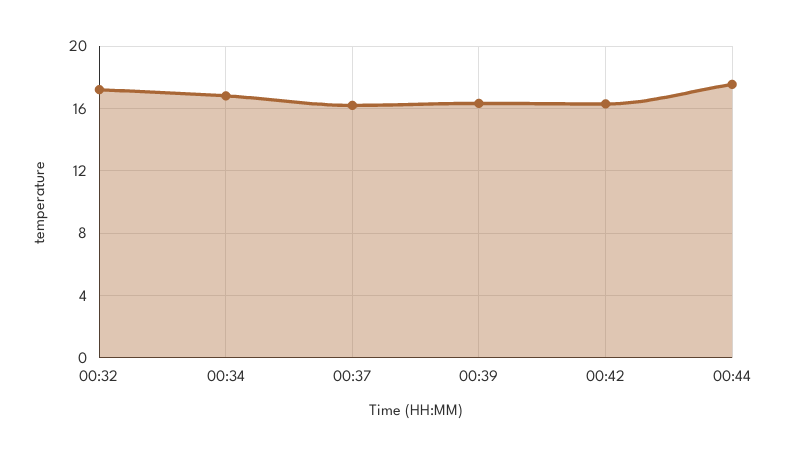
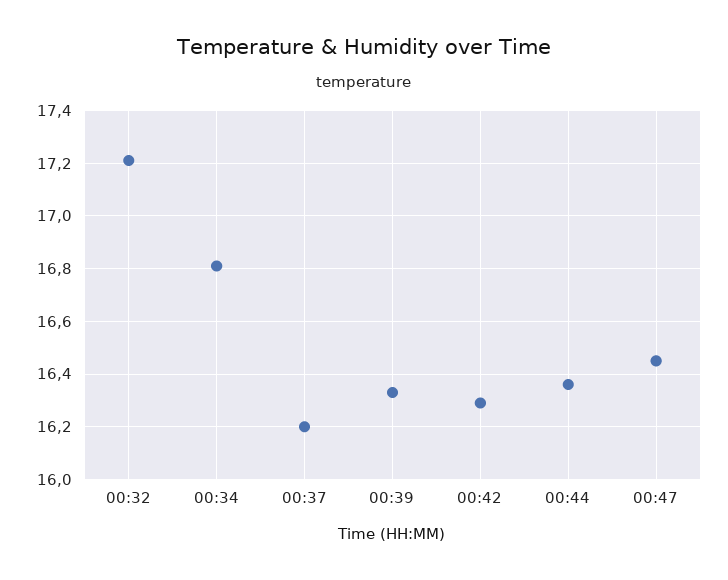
00:44: 17.5 -> 16.35
00:47: none -> 16.45

